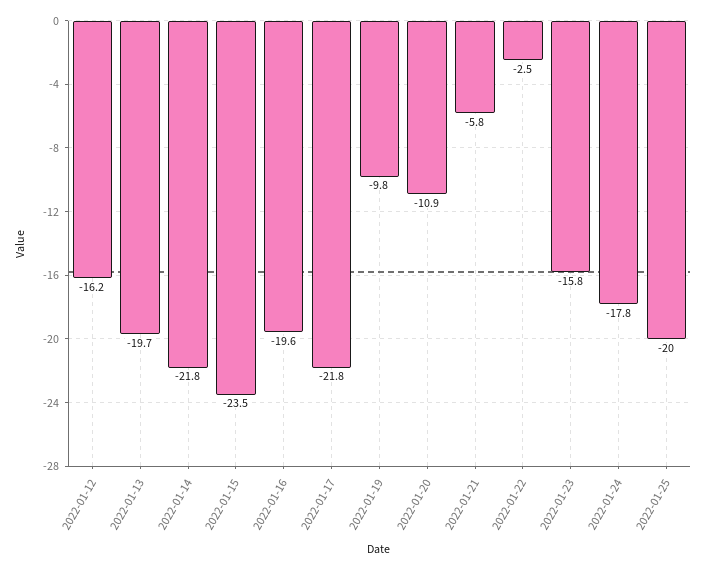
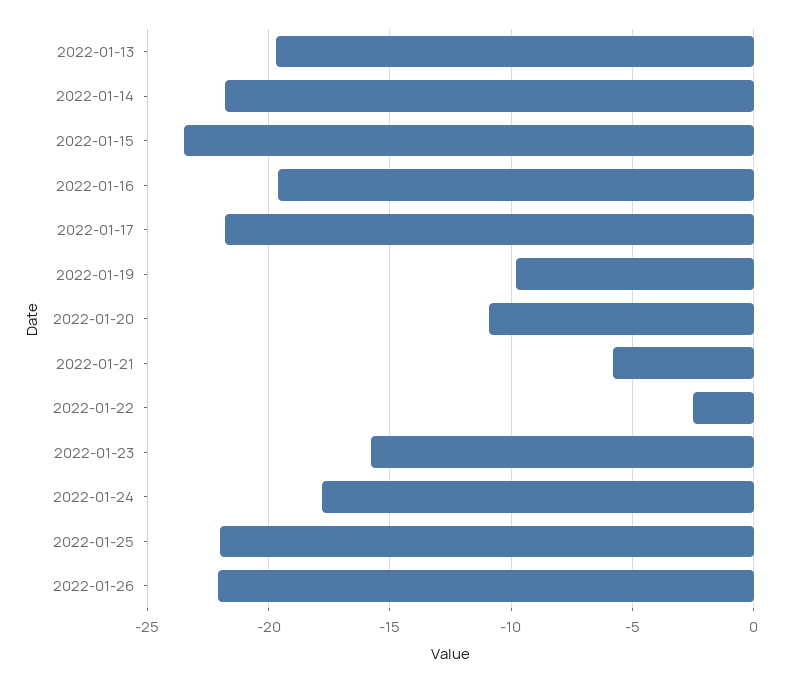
2022-01-12: -16.2 -> none
2022-01-25: -20 -> -22
2022-01-26: none -> -22

